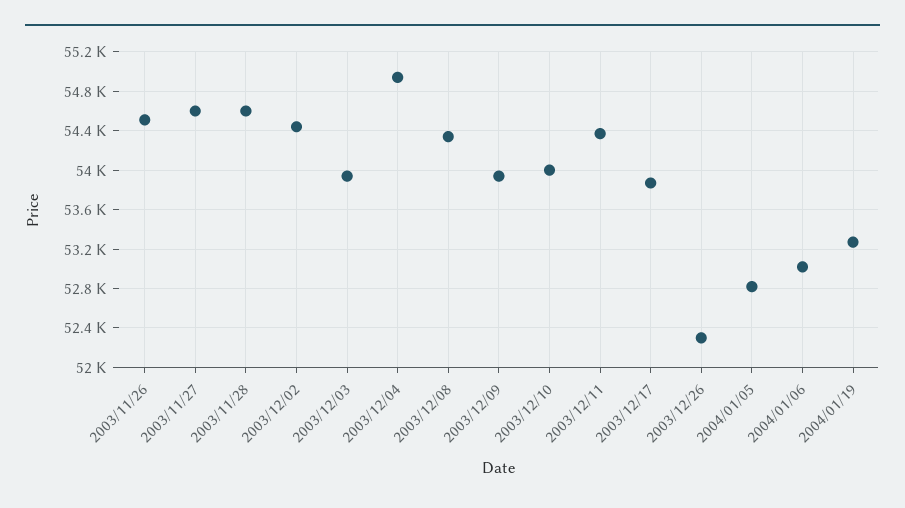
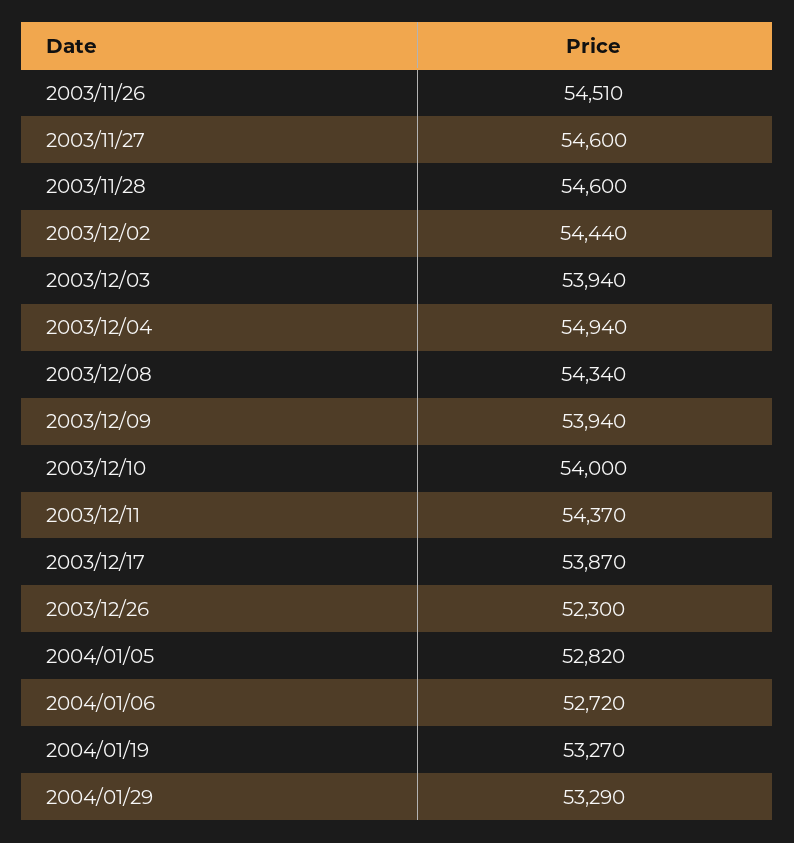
2004/01/06: 53000 -> 52720
2004/01/29: none -> 53290

